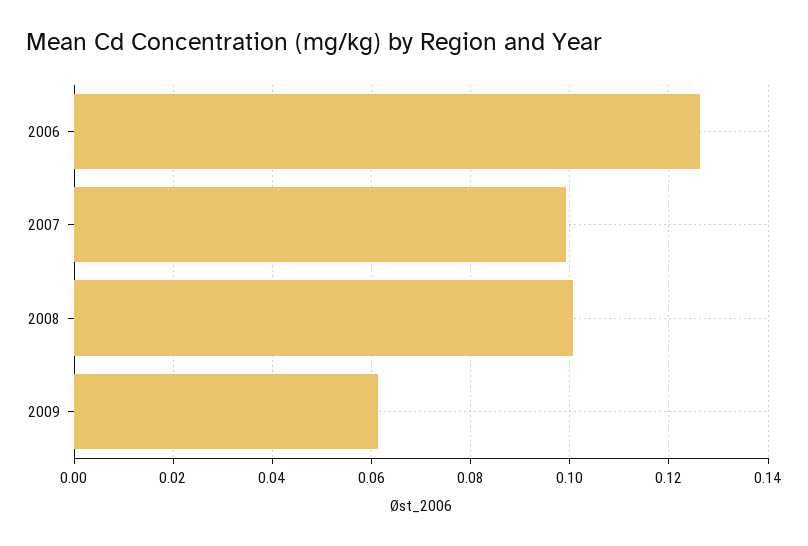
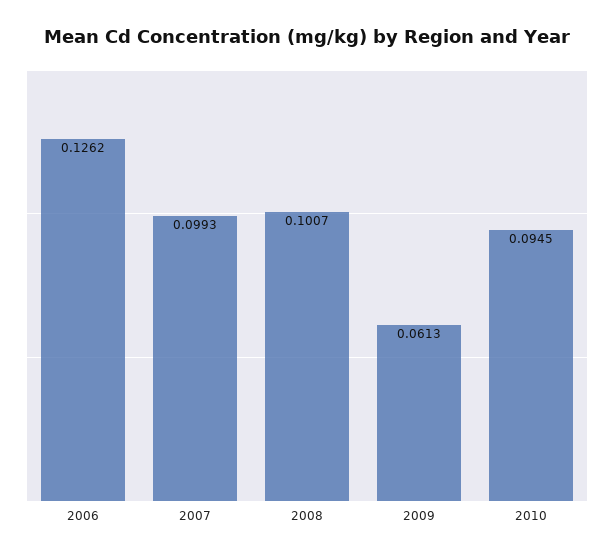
2010: none -> 0.0945

